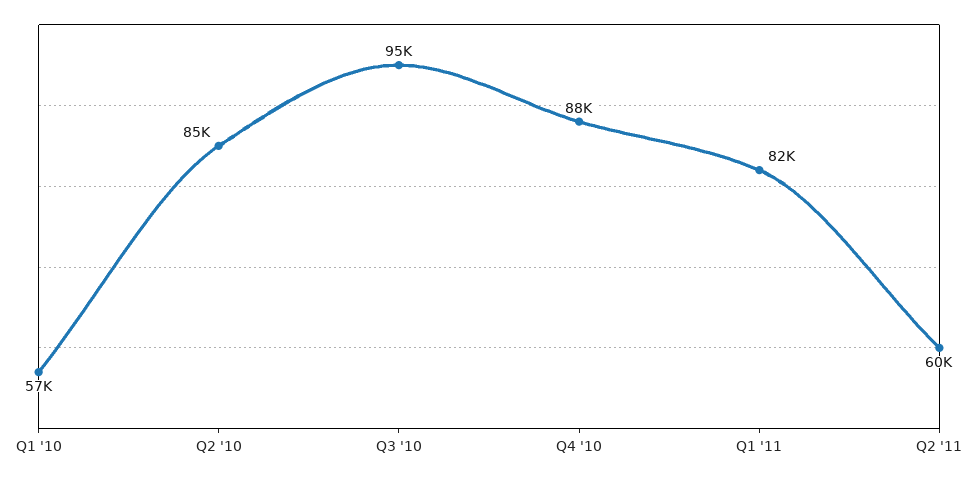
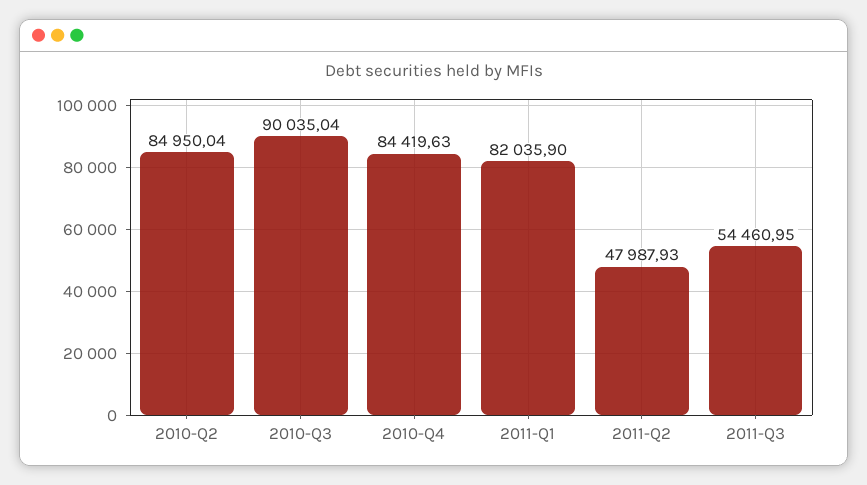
Q1 '10: 57000 -> none
Q3 '10: 95000 -> 90035.04
Q4 '10: 88000 -> 84419.63
Q2 '11: 60000 -> 47987.93
2011-Q3: none -> 54460.95

